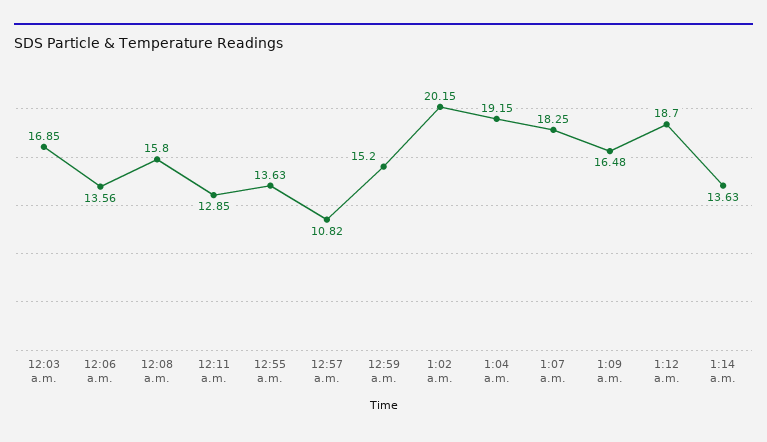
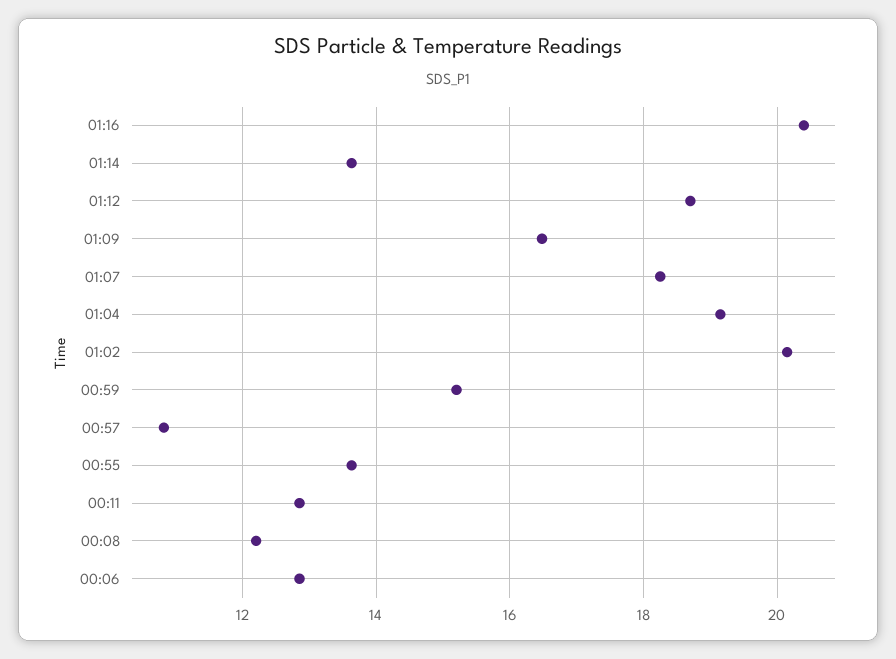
12:03 a.m.: 16.85 -> none
12:06 a.m.: 13.56 -> 12.8
12:08 a.m.: 15.8 -> 12.2
01:16: none -> 20.4

